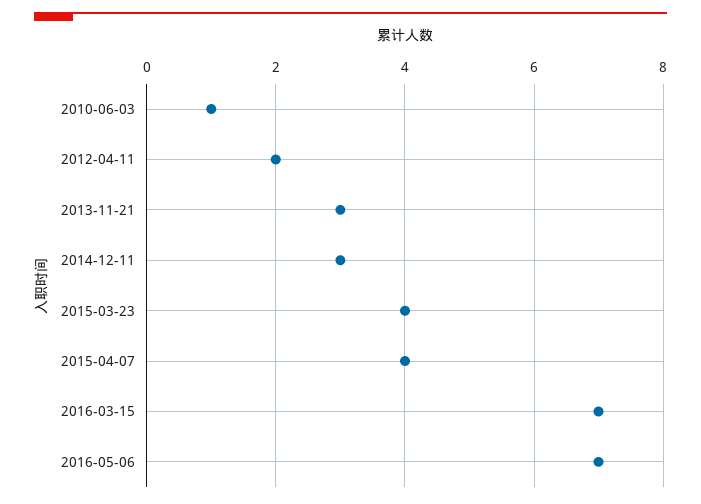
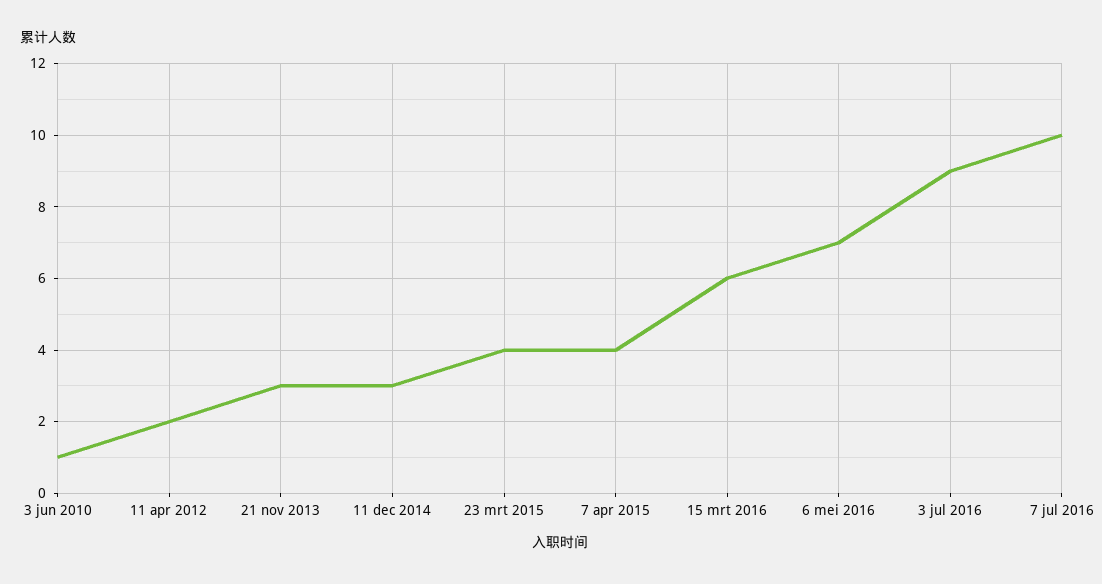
2016-03-15: 7 -> 6
3 jul 2016: none -> 9
7 jul 2016: none -> 10

